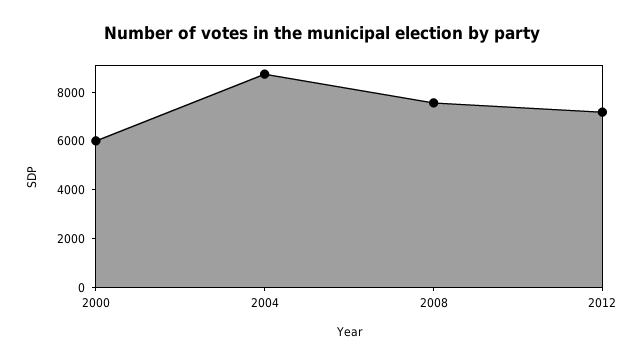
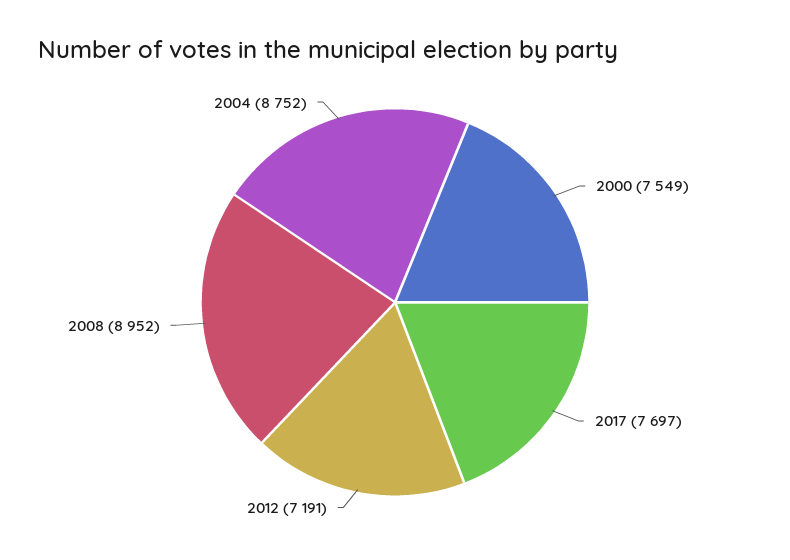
2000: 6000 -> 7549
2008: 7500 -> 8952
2017: none -> 7697

